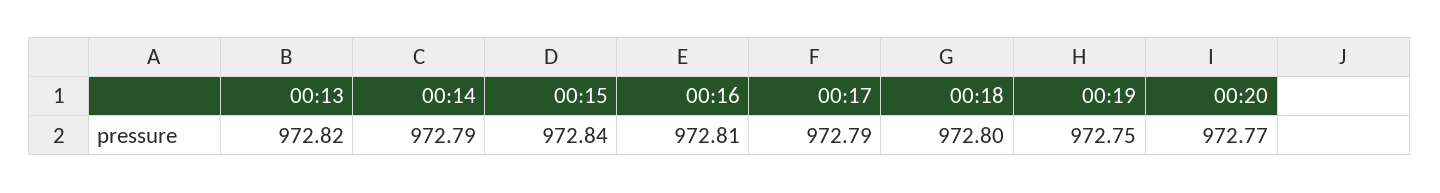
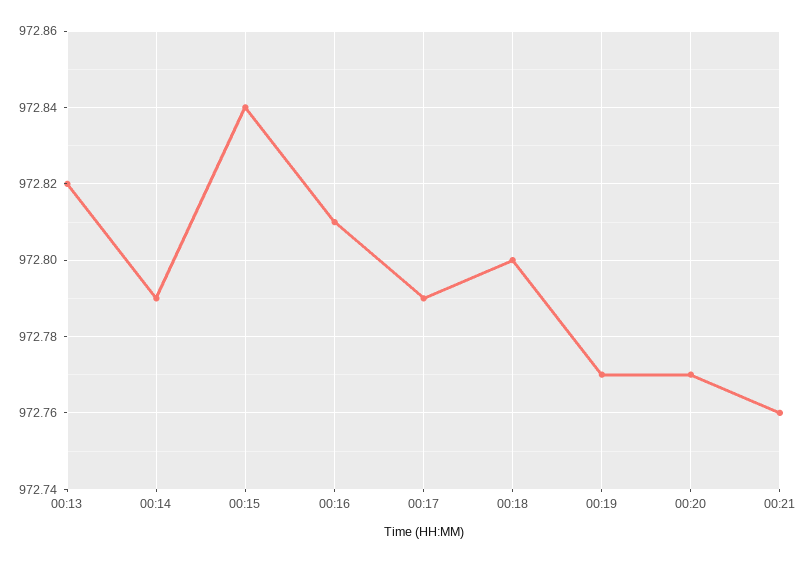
00:19: 972.75 -> 972.77
00:21: none -> 972.76

